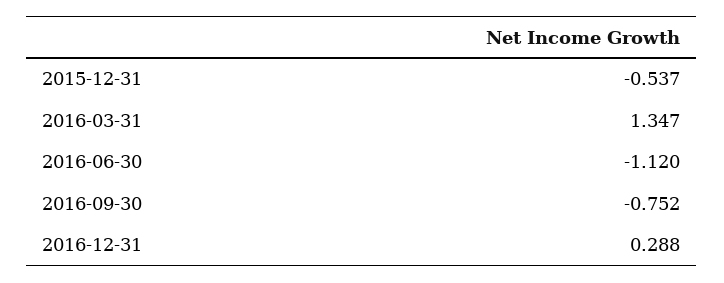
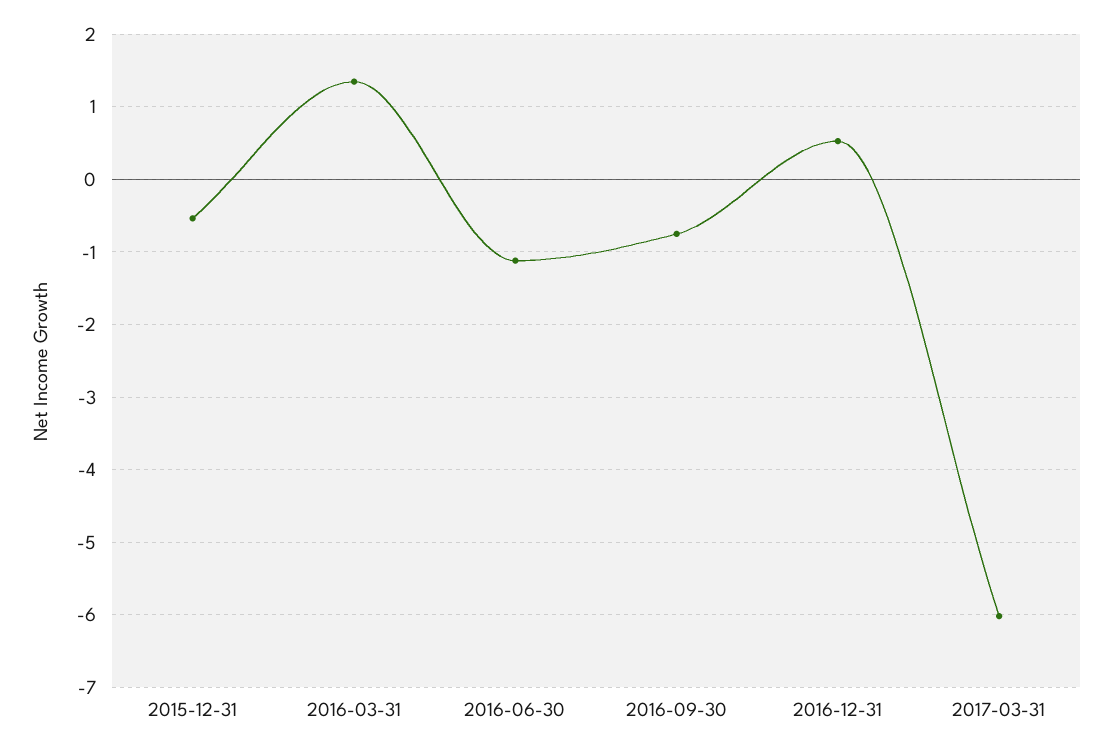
2016-12-31: 0.288 -> 0.5
2017-03-31: none -> -6

